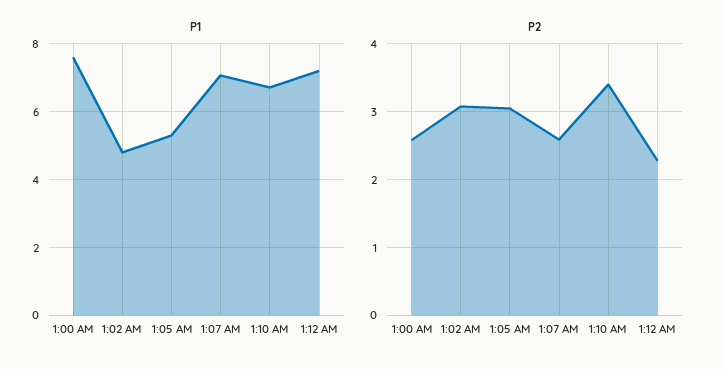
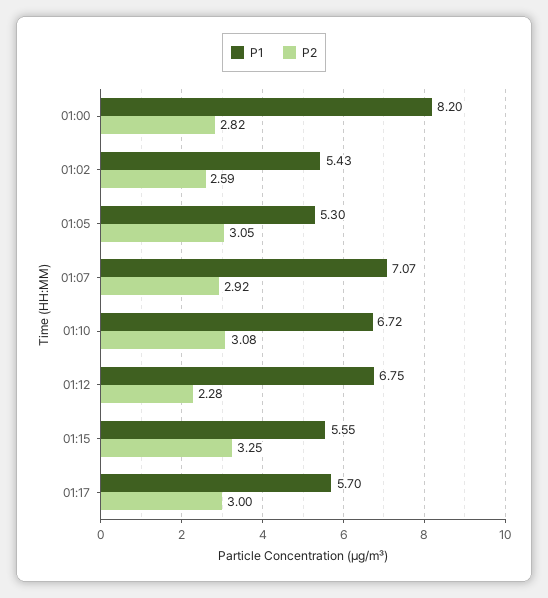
P1, 1:00 AM: 7.6 -> 8.2
P1, 1:02 AM: 4.8 -> 5.43
P1, 1:12 AM: 7.2 -> 6.75
P2, 1:00 AM: 2.6 -> 2.82
P2, 1:02 AM: 3.1 -> 2.59
P2, 1:07 AM: 2.6 -> 2.92
P2, 1:10 AM: 3.4 -> 3.08
P1, 01:15: none -> 5.55
P2, 01:15: none -> 3.25
P1, 01:17: none -> 5.7
P2, 01:17: none -> 3

